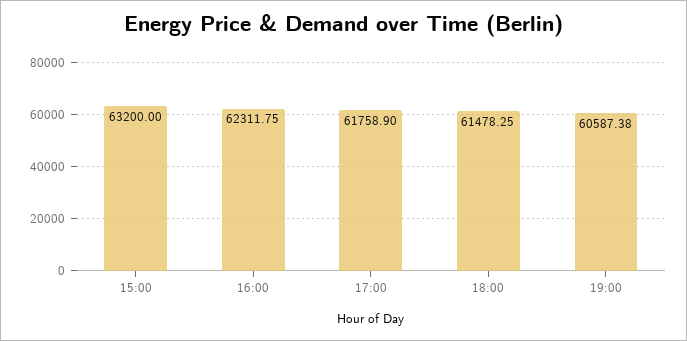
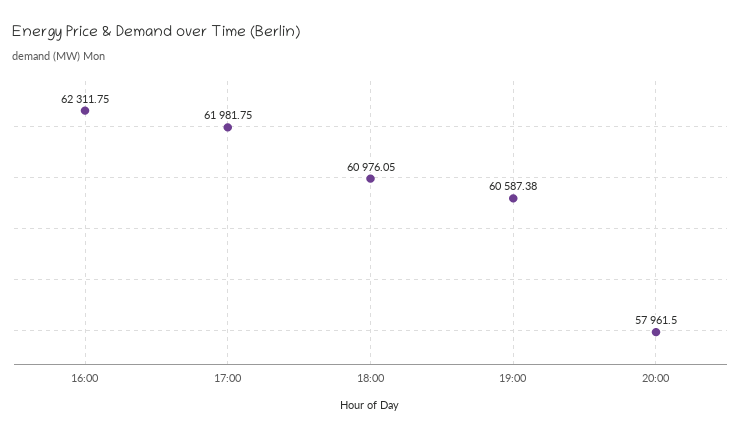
15:00: 63200 -> none
17:00: 61758.9 -> 61981.75
18:00: 61478.25 -> 60976.05
20:00: none -> 57961.5

